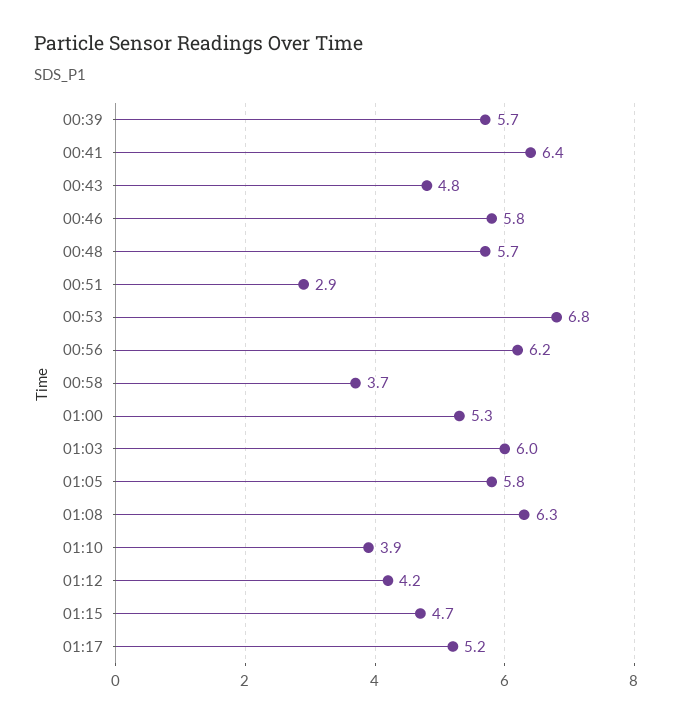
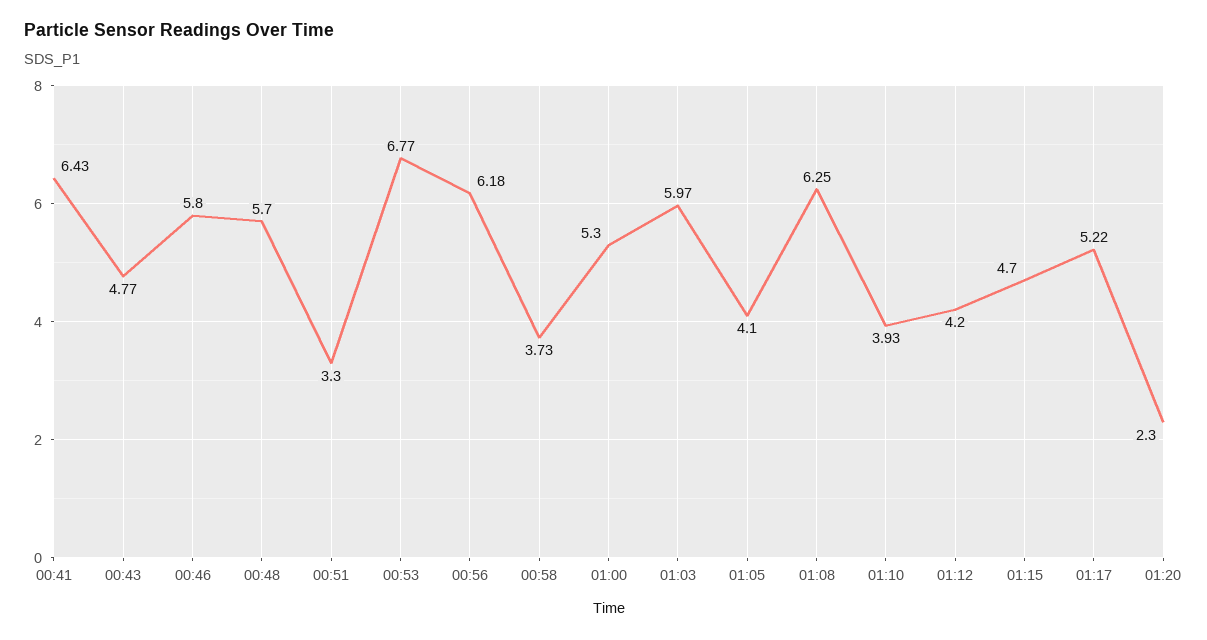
00:39: 5.7 -> none
00:51: 2.9 -> 3.3
01:05: 5.8 -> 4.1
01:20: none -> 2.3

